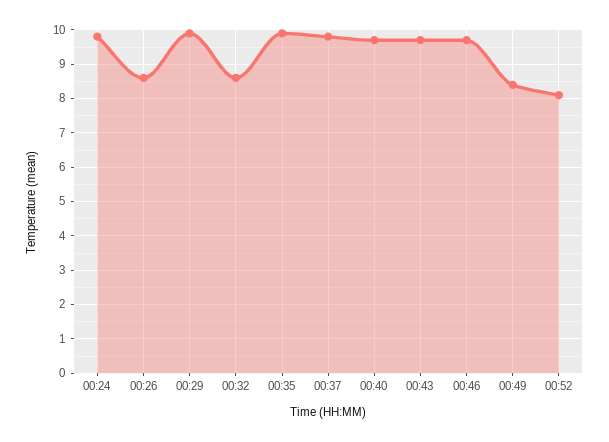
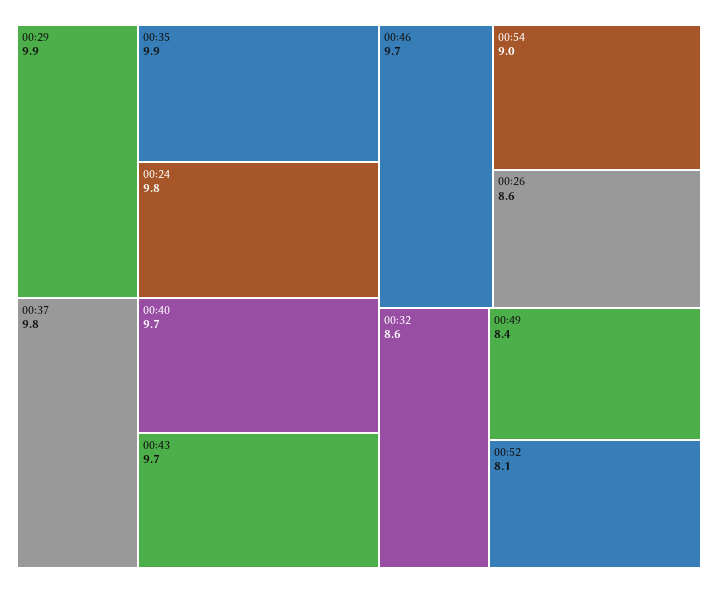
00:54: none -> 9

